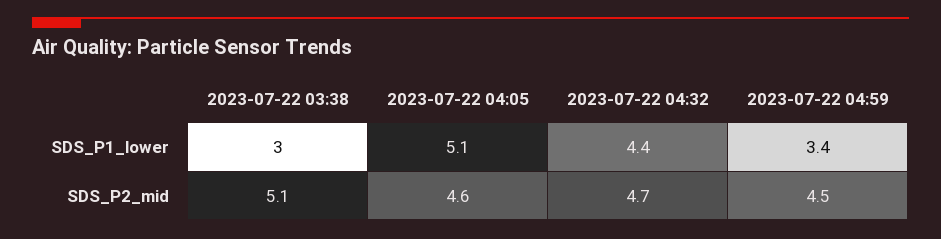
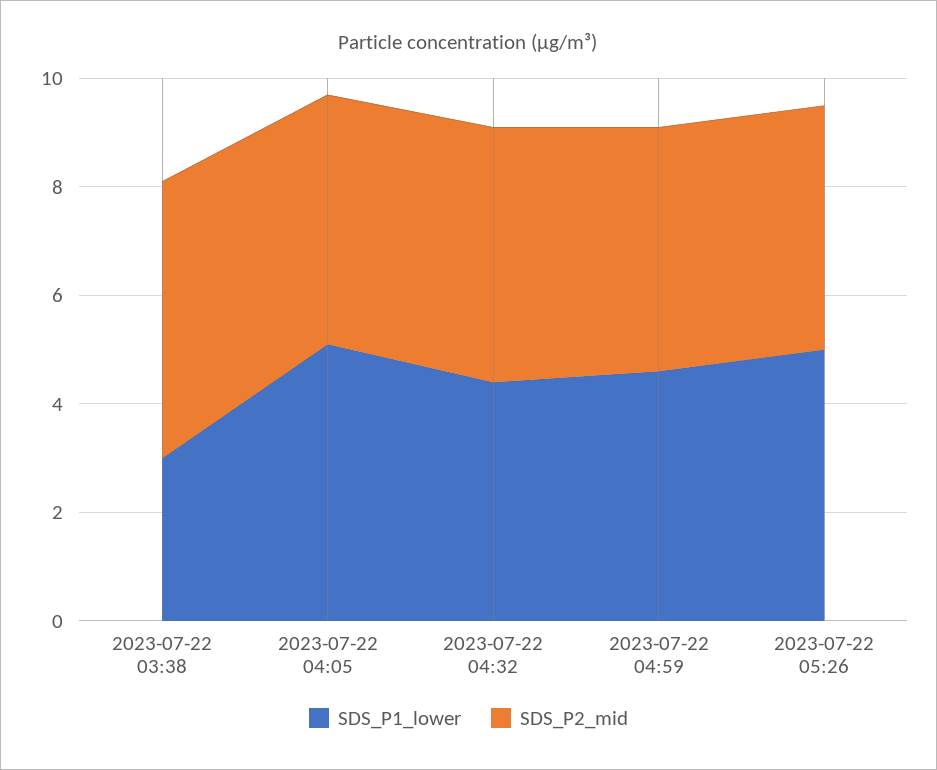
SDS_P1_lower, 2023-07-22 04:59: 3.4 -> 4.5
SDS_P1_lower, 2023-07-22 05:26: none -> 5
SDS_P2_mid, 2023-07-22 05:26: none -> 4.5

